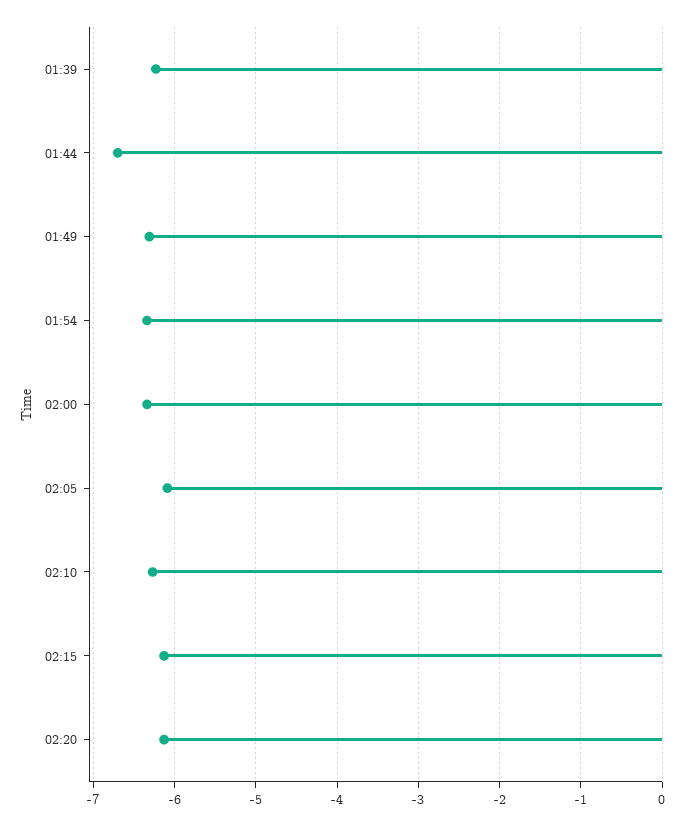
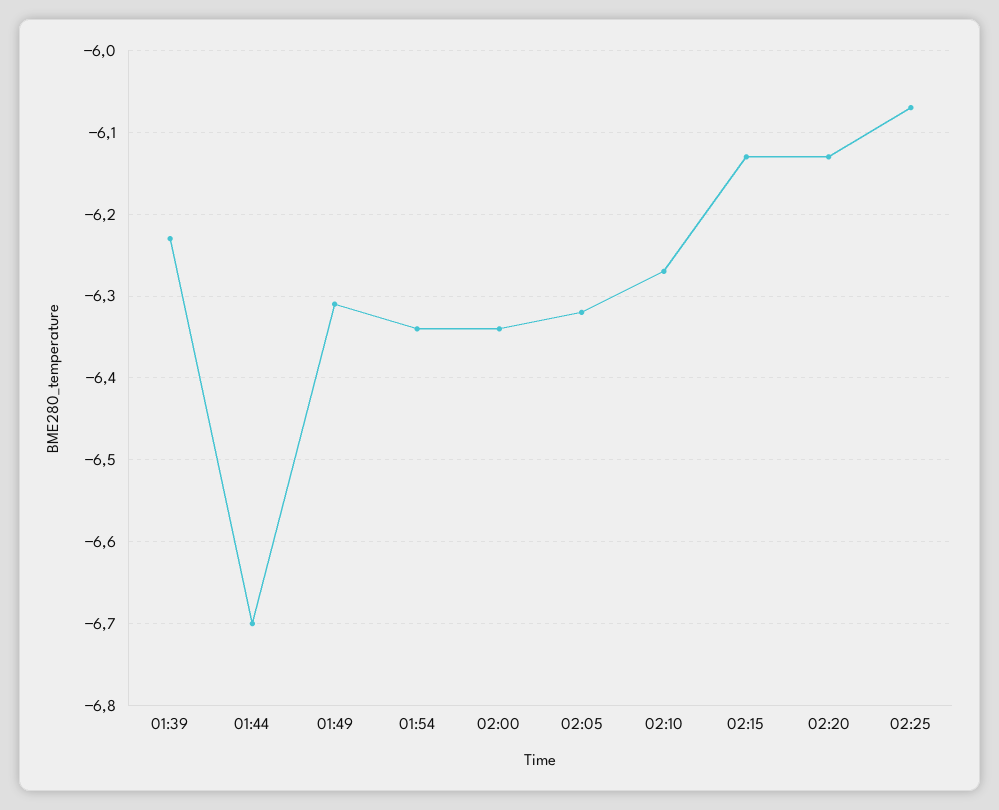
02:05: -6.1 -> -6.32
02:25: none -> -6.07

